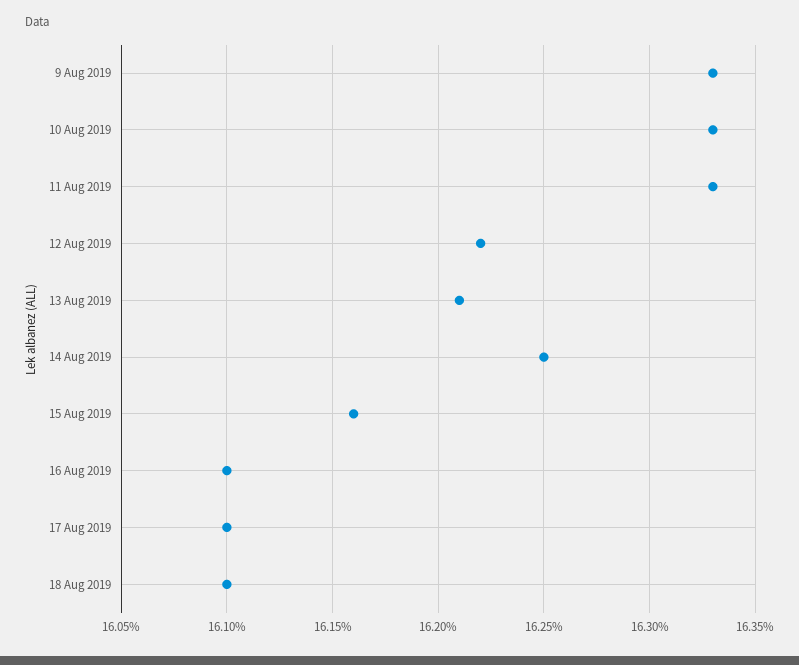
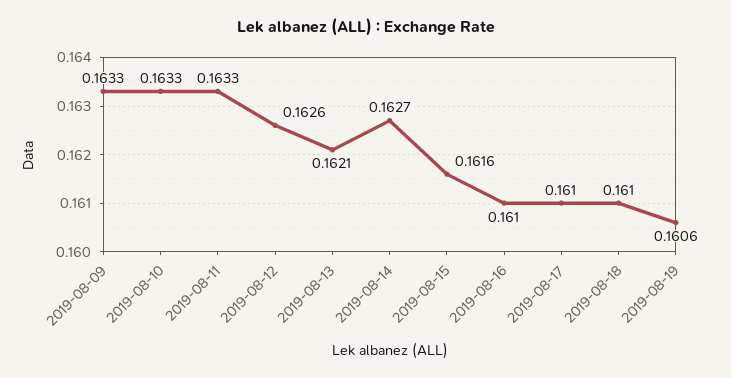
12 Aug 2019: 0.1622 -> 0.1626
14 Aug 2019: 0.1625 -> 0.1627
2019-08-19: none -> 0.1606

